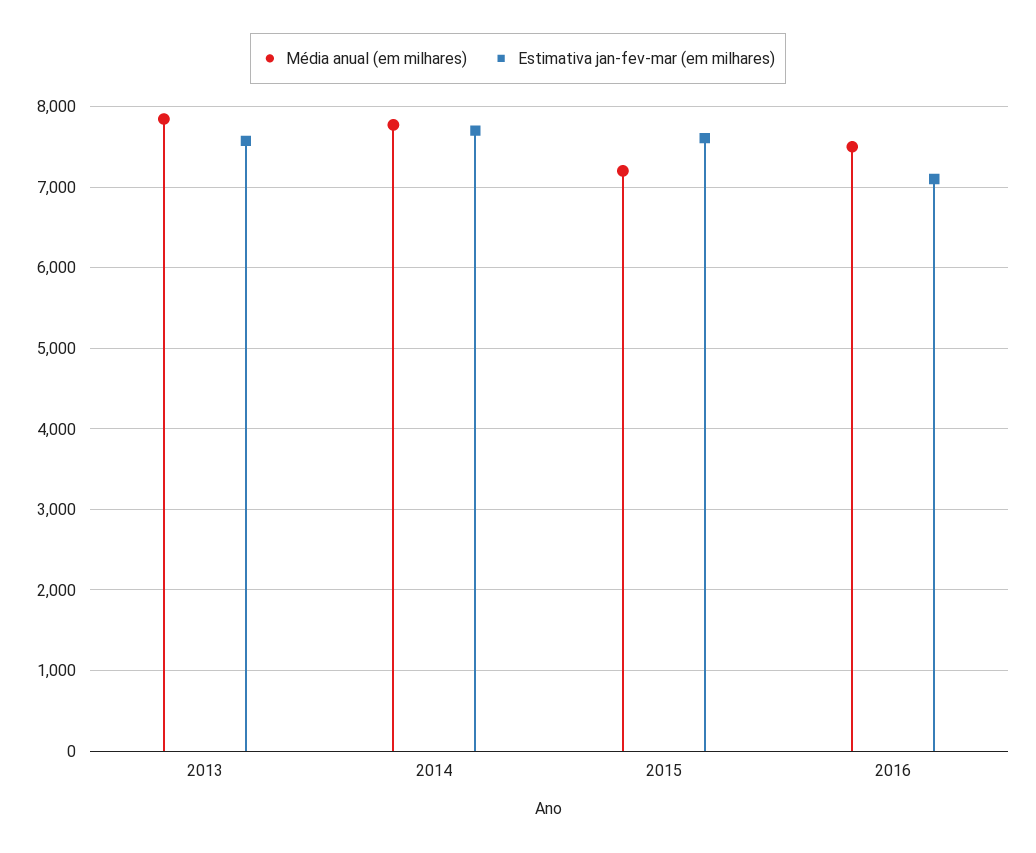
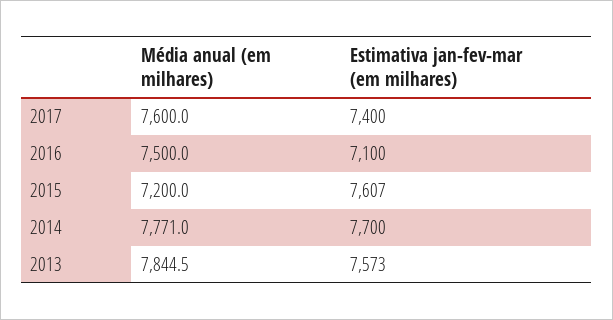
Média anual (em milhares), 2017: none -> 7600
Estimativa jan-fev-mar (em milhares), 2017: none -> 7400

